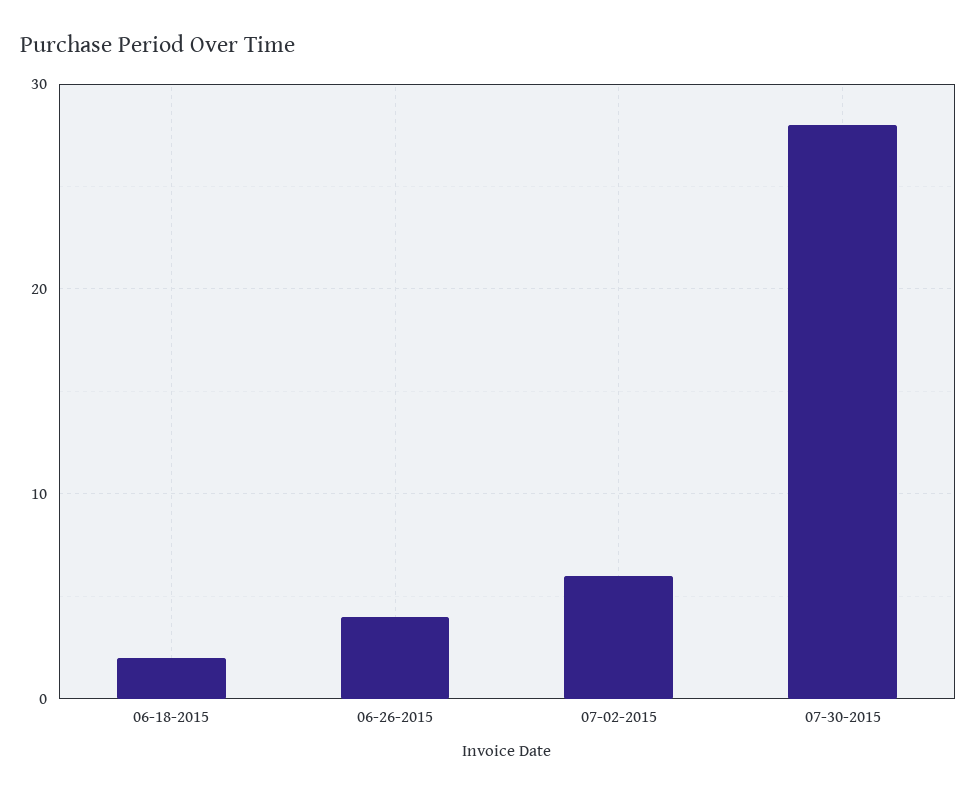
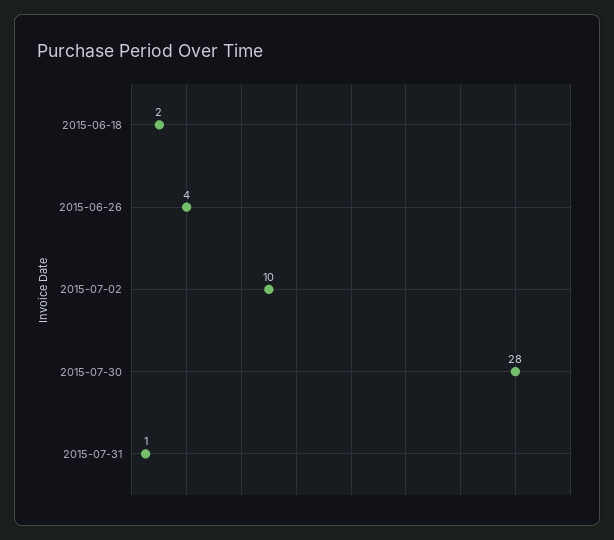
07-02-2015: 6 -> 10
2015-07-31: none -> 1

